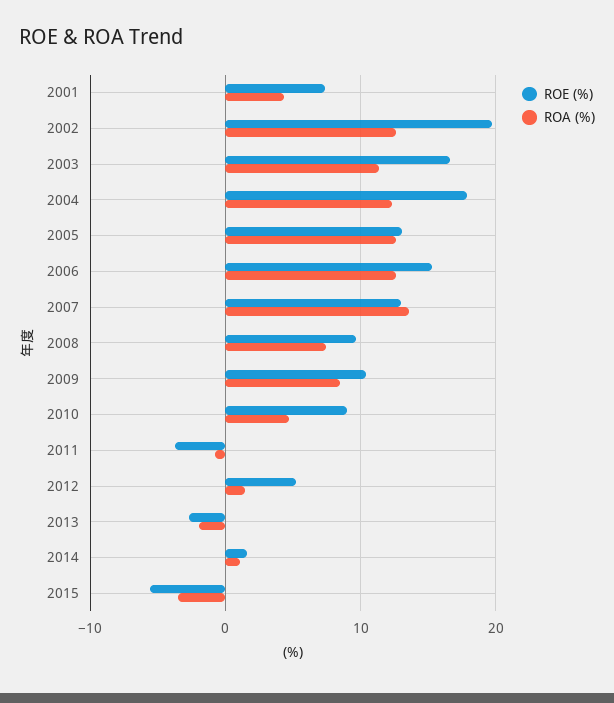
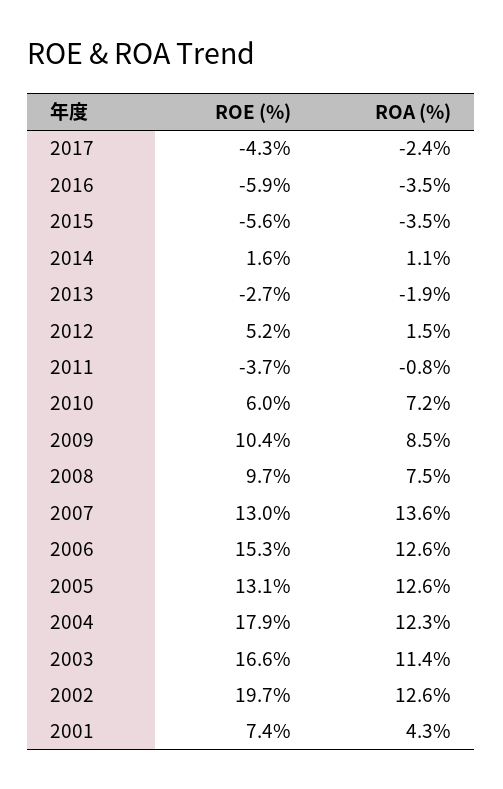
ROE (%), 2010: 9 -> 6
ROA (%), 2010: 5 -> 7.2
ROE (%), 2017: none -> -4.3
ROA (%), 2017: none -> -2.4
ROE (%), 2016: none -> -5.9
ROA (%), 2016: none -> -3.5

